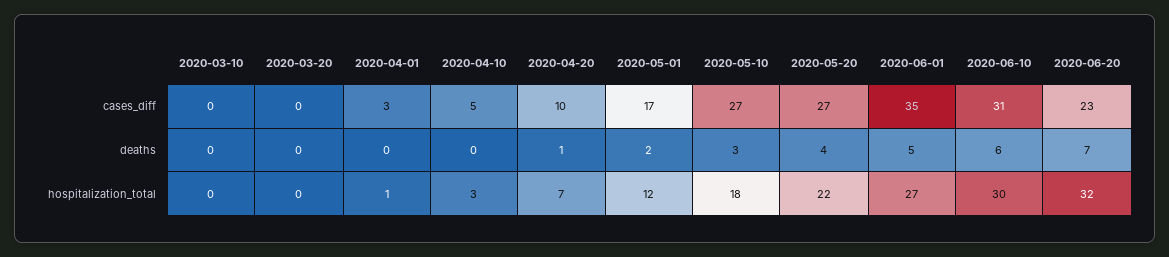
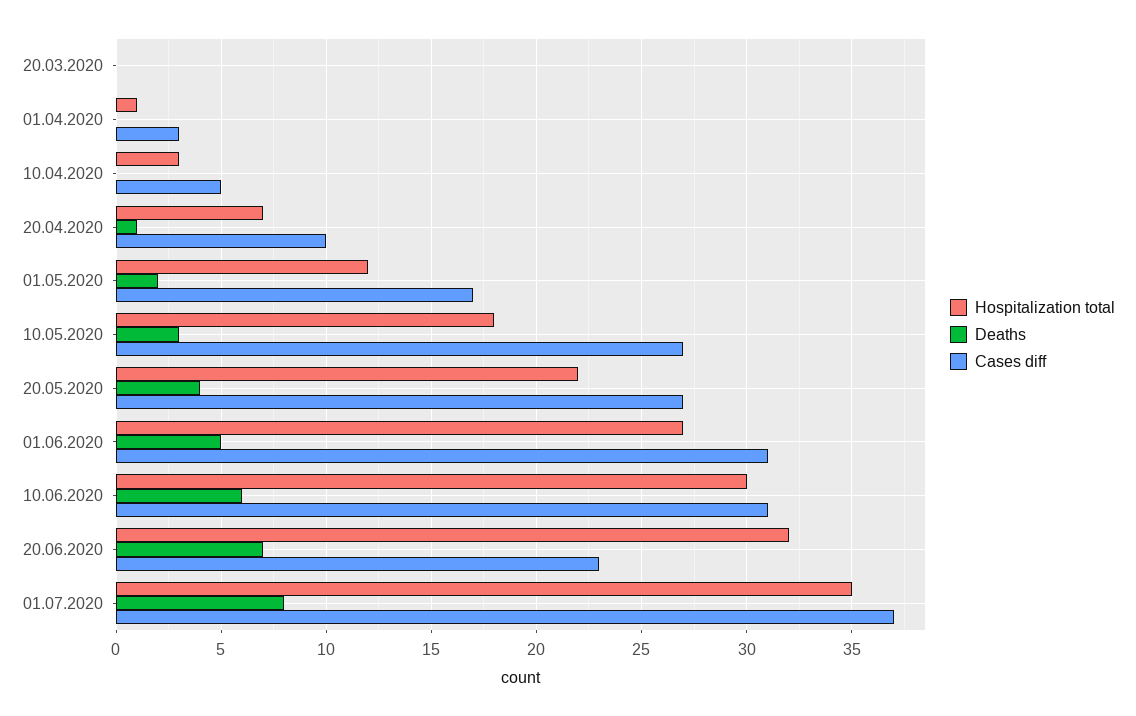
cases_diff, 2020-03-10: 0 -> none
cases_diff, 2020-06-01: 35 -> 31
deaths, 2020-03-10: 0 -> none
hospitalization_total, 2020-03-10: 0 -> none
hospitalization_total, 01.07.2020: none -> 35
deaths, 01.07.2020: none -> 8
cases_diff, 01.07.2020: none -> 37

